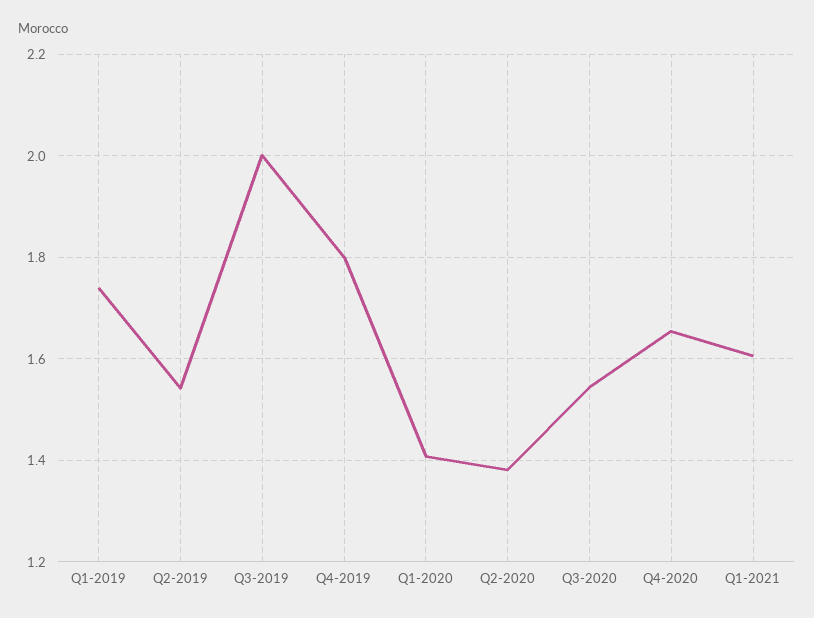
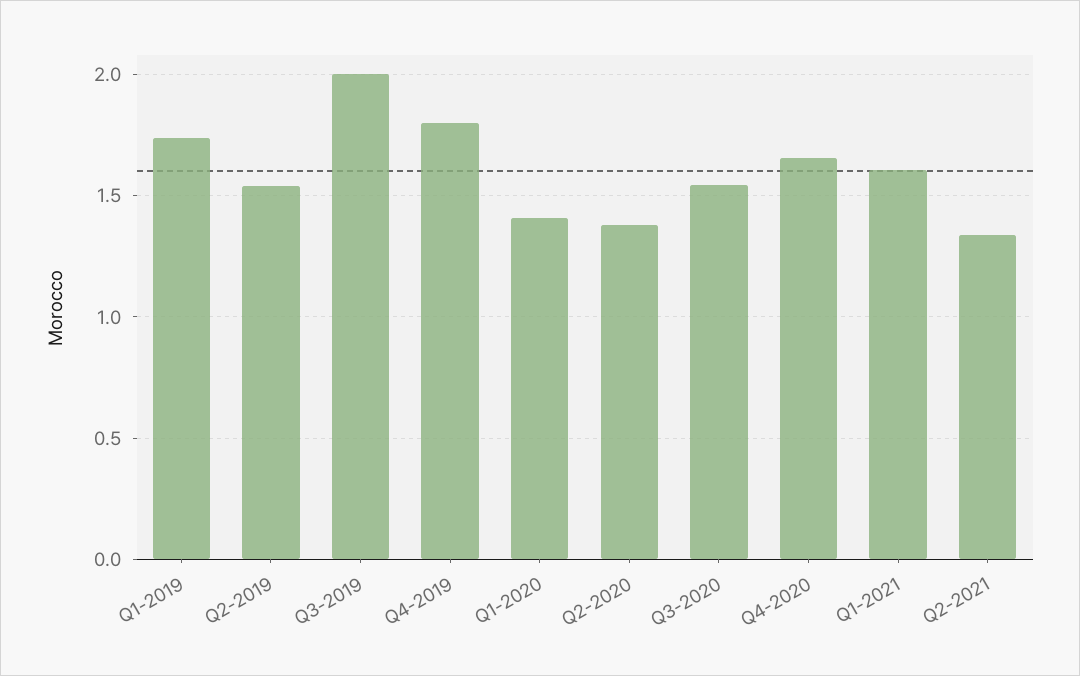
Q2-2021: none -> 1.35

